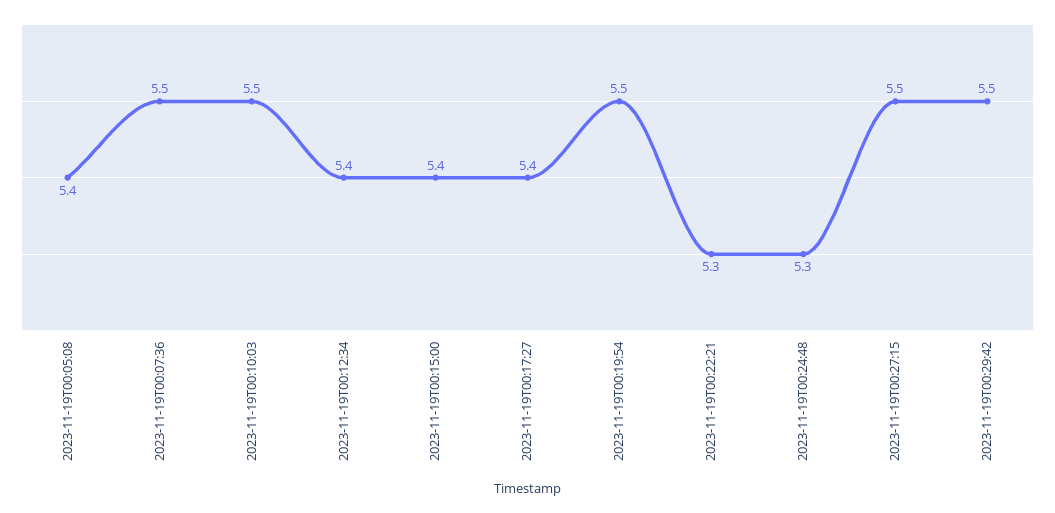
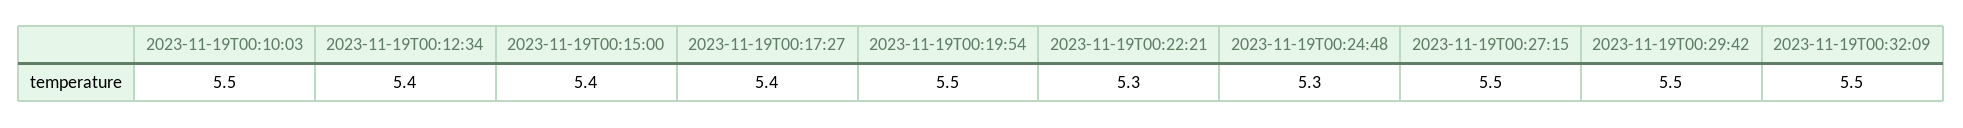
2023-11-19T00:05:08: 5.4 -> none
2023-11-19T00:07:36: 5.5 -> none
2023-11-19T00:32:09: none -> 5.5

